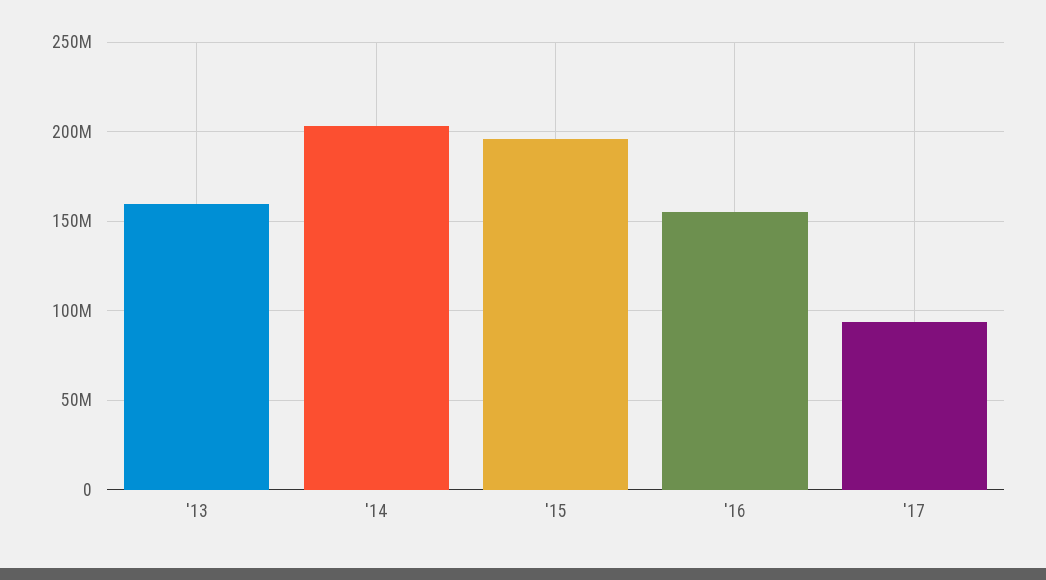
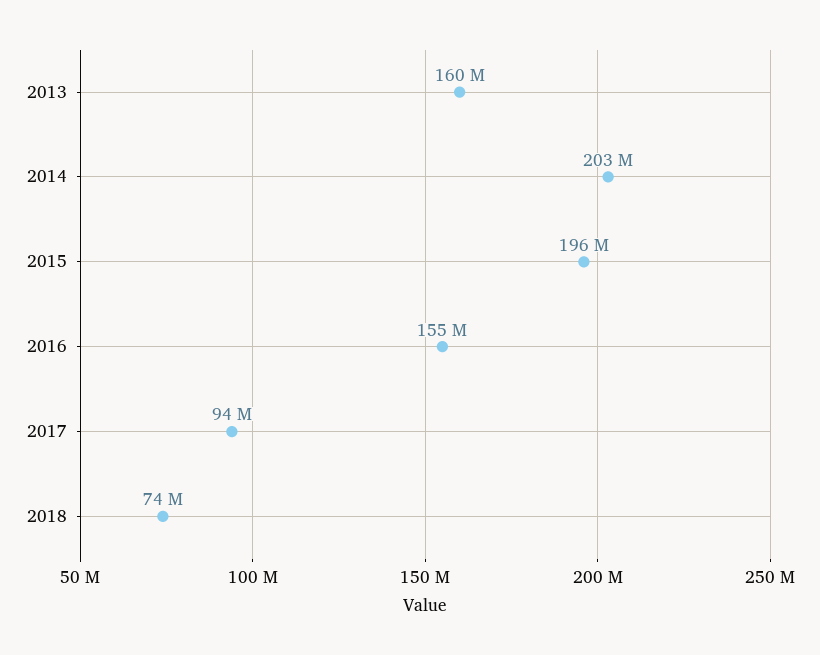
2018: none -> 74000000

